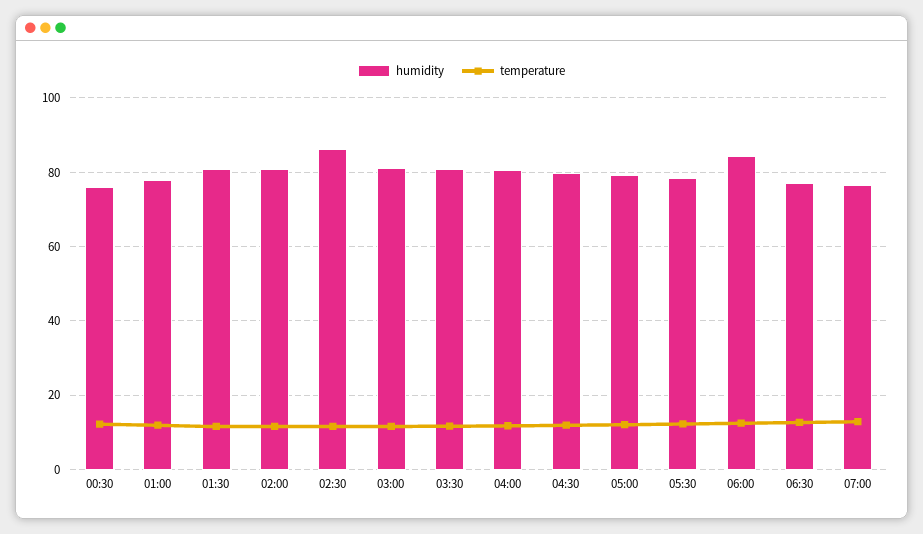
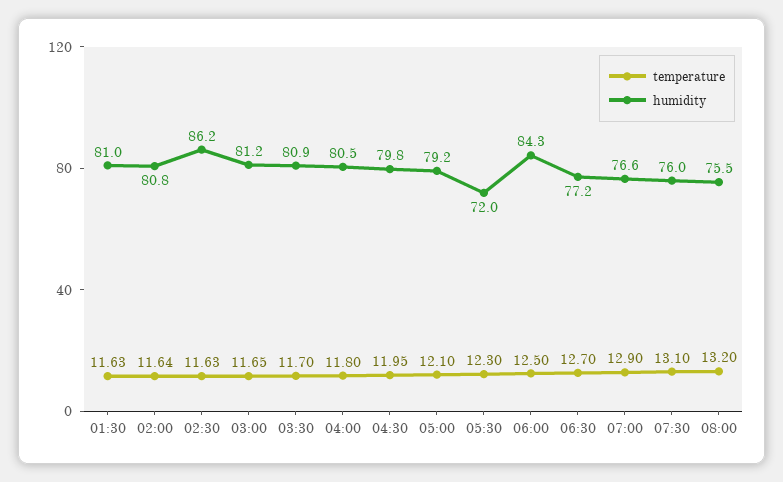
humidity, 00:30: 76 -> none
temperature, 00:30: 12 -> none
humidity, 01:00: 78 -> none
temperature, 01:00: 12 -> none
humidity, 05:30: 78 -> 72
temperature, 07:30: none -> 13.1
humidity, 07:30: none -> 76
temperature, 08:00: none -> 13.2
humidity, 08:00: none -> 75.5

